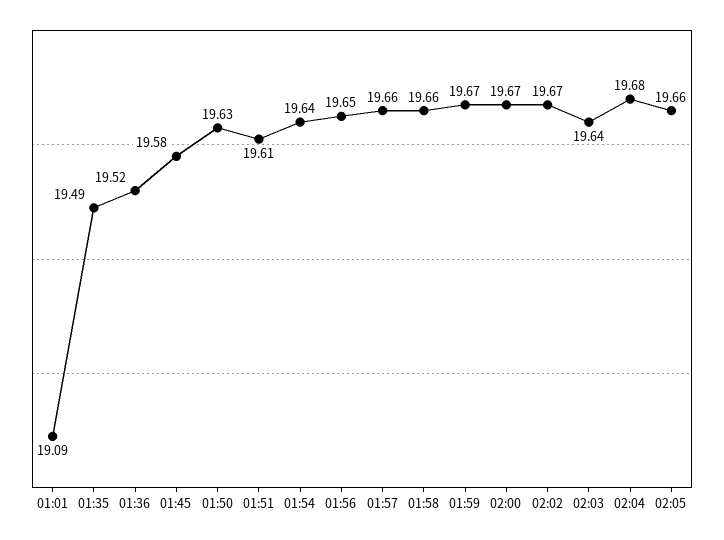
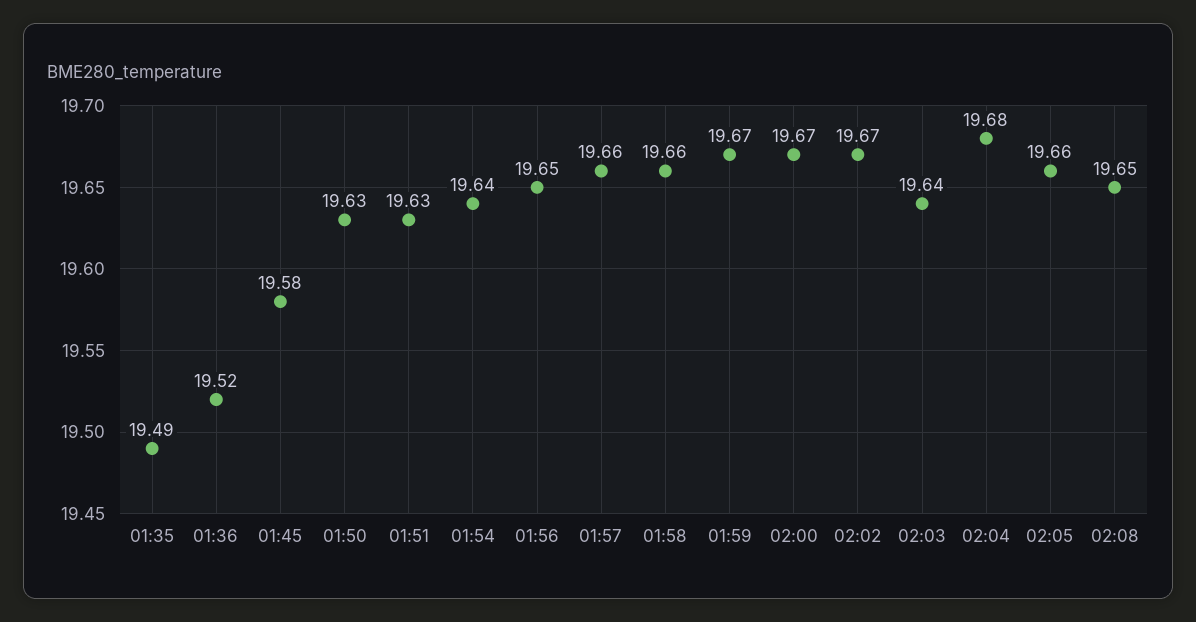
01:01: 19.09 -> none
01:51: 19.61 -> 19.63
02:08: none -> 19.65

